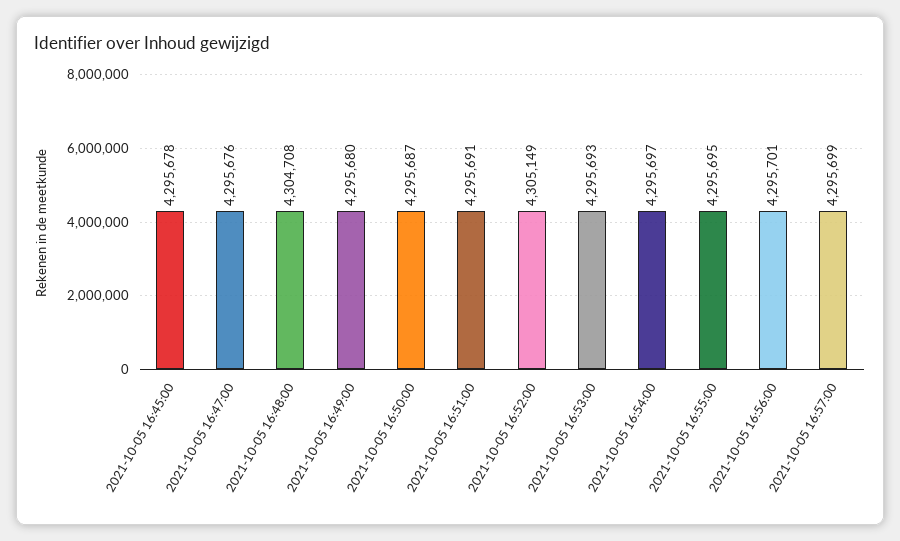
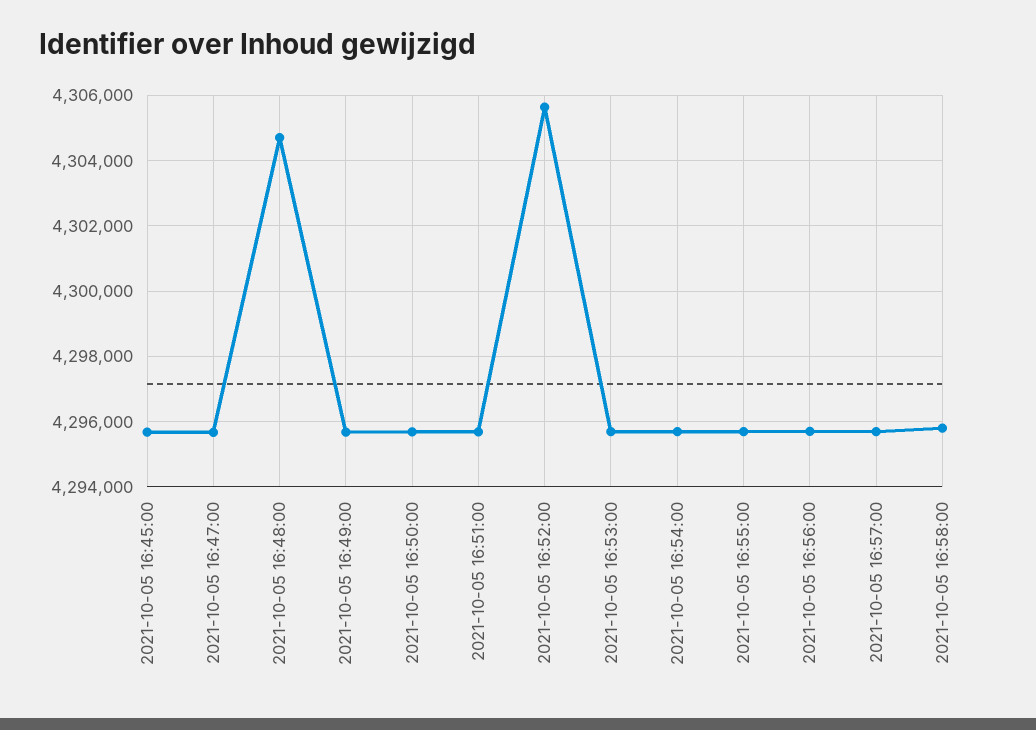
2021-10-05 16:52:00: 4305149 -> 4305600
2021-10-05 16:58:00: none -> 4295800

